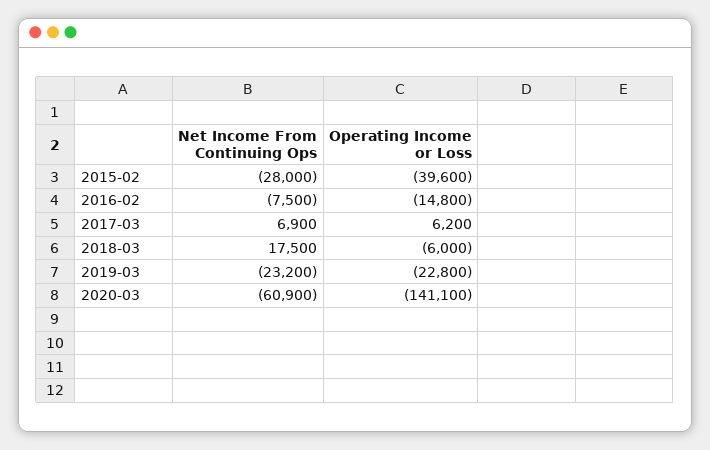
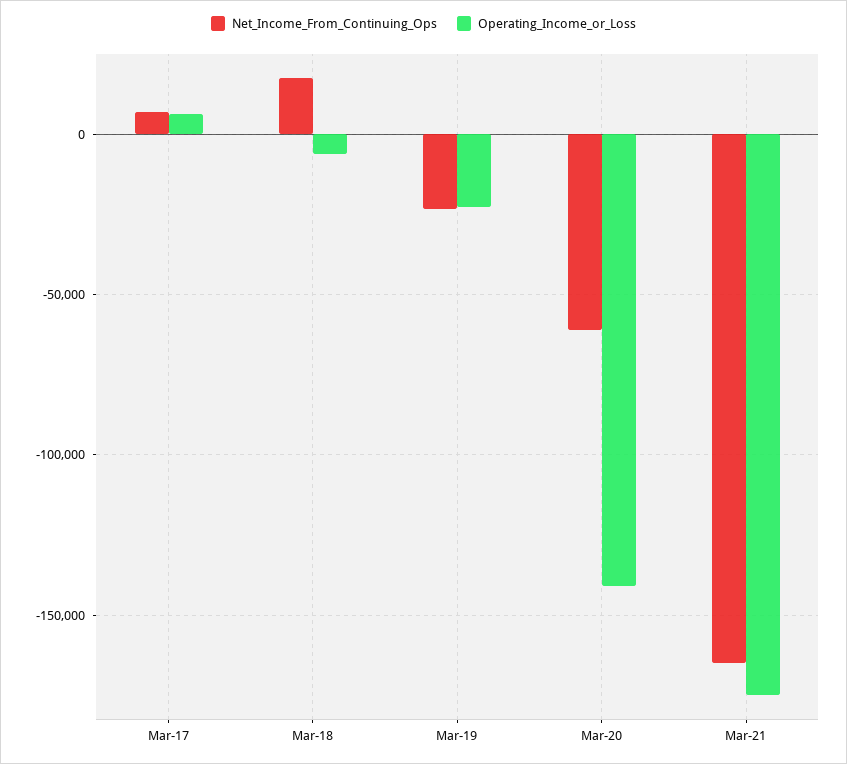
Net Income From Continuing Ops, 2015-02: -28000 -> none
Operating Income or Loss, 2015-02: -39600 -> none
Net Income From Continuing Ops, 2016-02: -7500 -> none
Operating Income or Loss, 2016-02: -14800 -> none
Net Income From Continuing Ops, Mar-21: none -> -165000
Operating Income or Loss, Mar-21: none -> -175000

